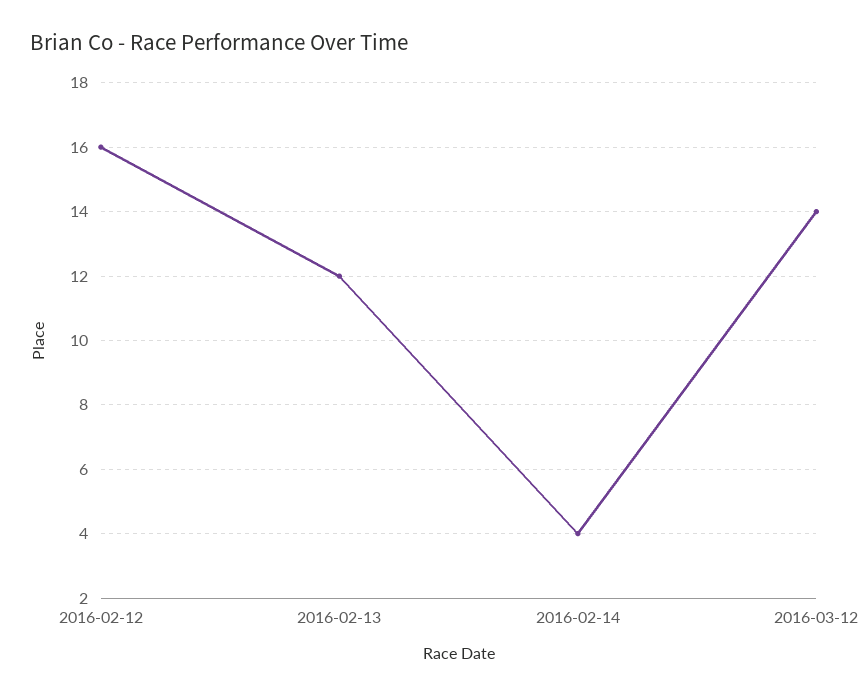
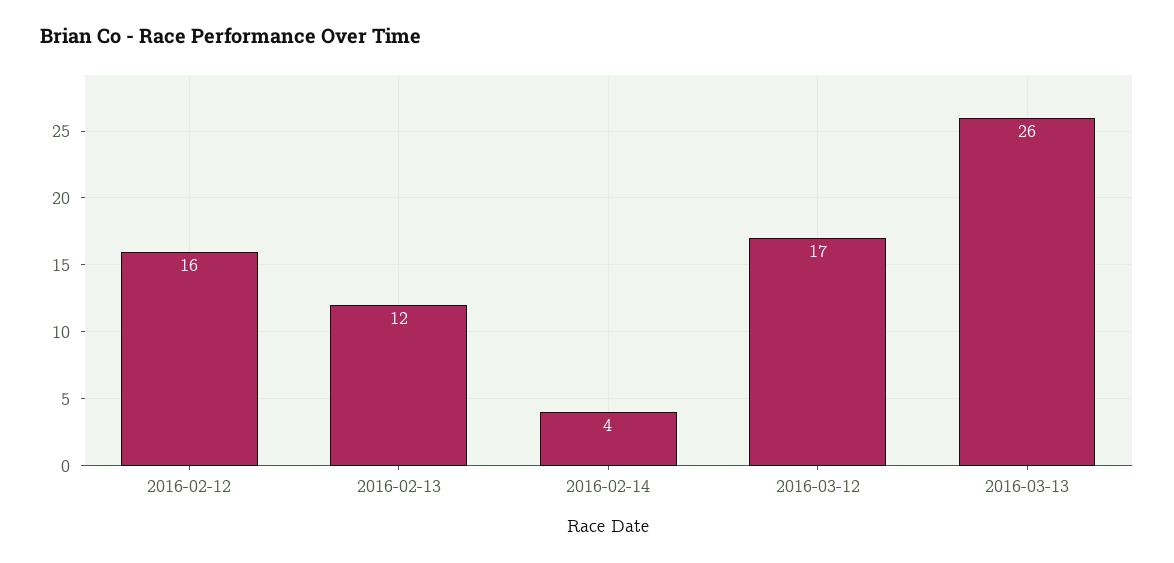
2016-03-12: 14 -> 17
2016-03-13: none -> 26

